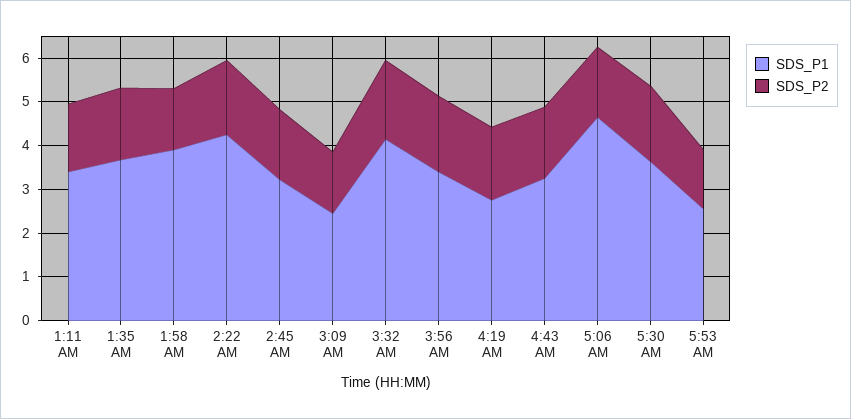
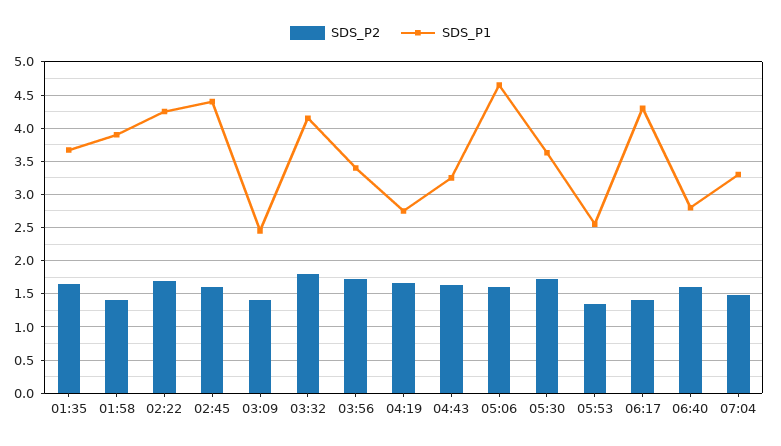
SDS_P1, 1:11 AM: 3.4 -> none
SDS_P2, 1:11 AM: 1.6 -> none
SDS_P1, 2:45 AM: 3.2 -> 4.4
SDS_P2, 06:17: none -> 1.4
SDS_P1, 06:17: none -> 4.3
SDS_P2, 06:40: none -> 1.6
SDS_P1, 06:40: none -> 2.8
SDS_P2, 07:04: none -> 1.5
SDS_P1, 07:04: none -> 3.3

